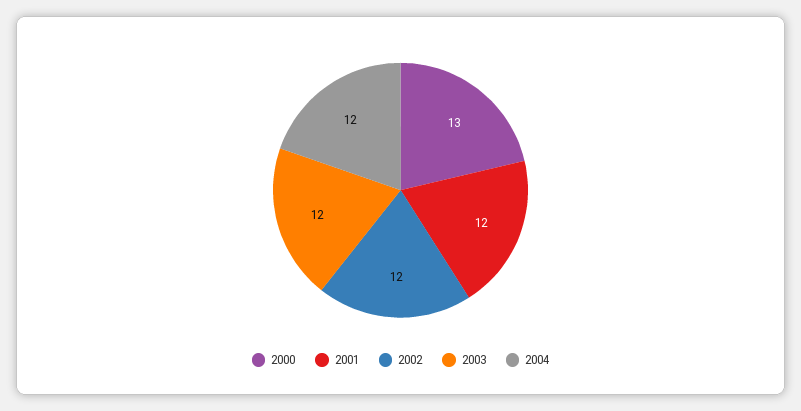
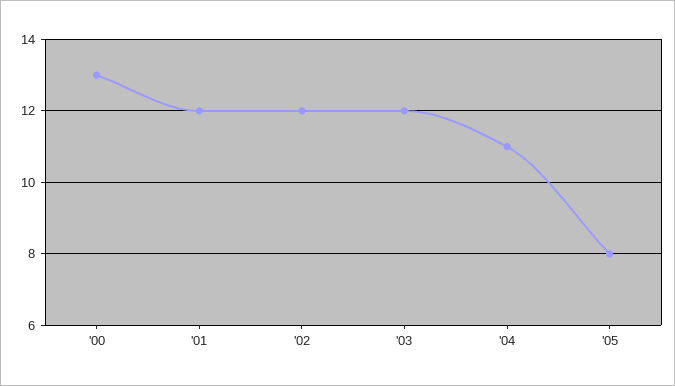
2004: 12 -> 11
'05: none -> 8

